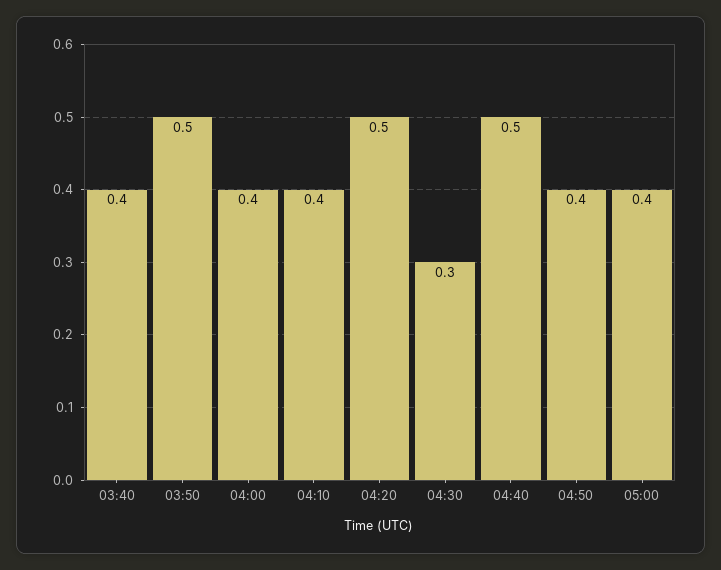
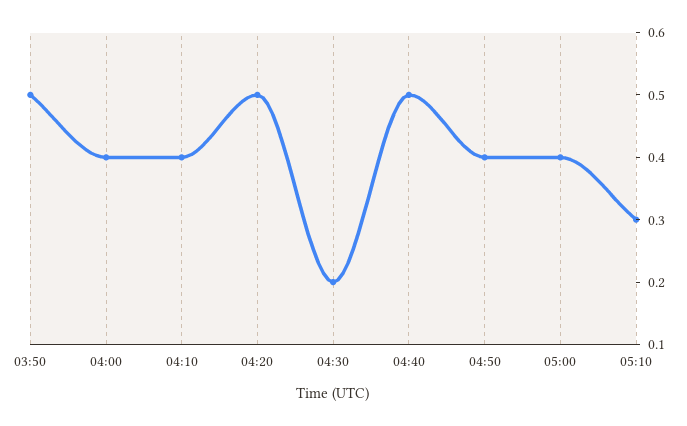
03:40: 0.4 -> none
04:30: 0.3 -> 0.2
05:10: none -> 0.3

